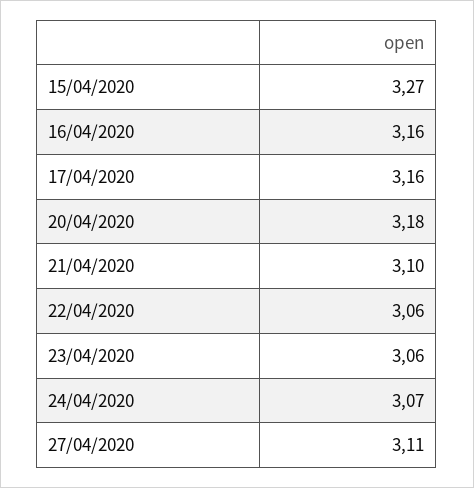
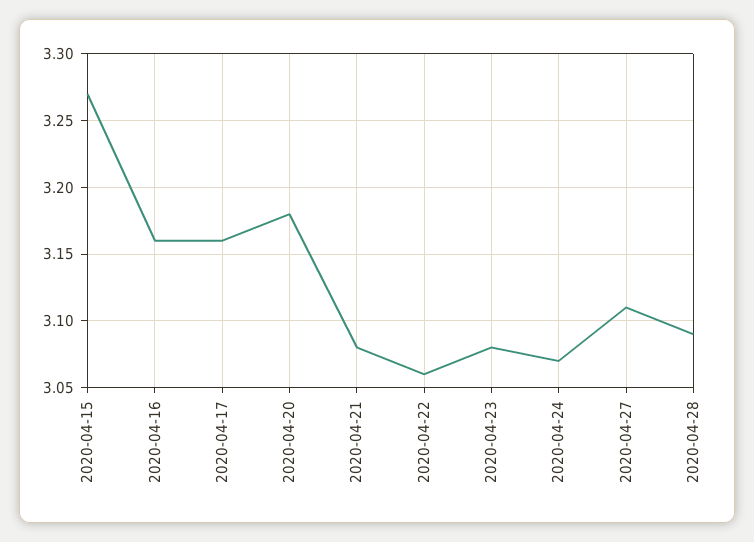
21/04/2020: 3.1 -> 3.08
23/04/2020: 3.06 -> 3.08
2020-04-28: none -> 3.09

